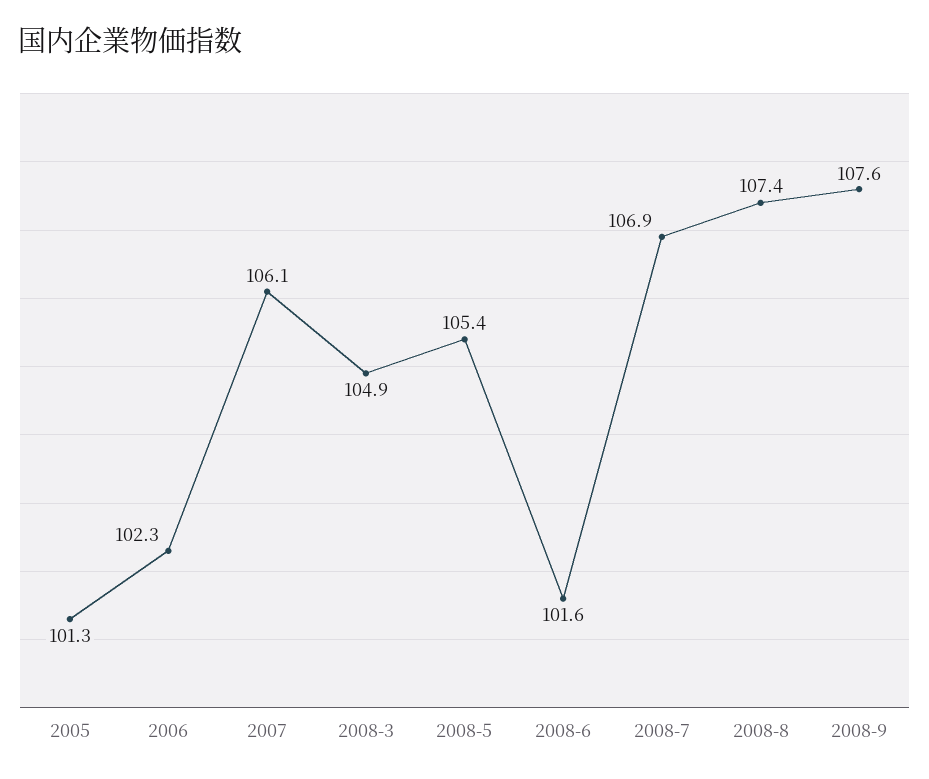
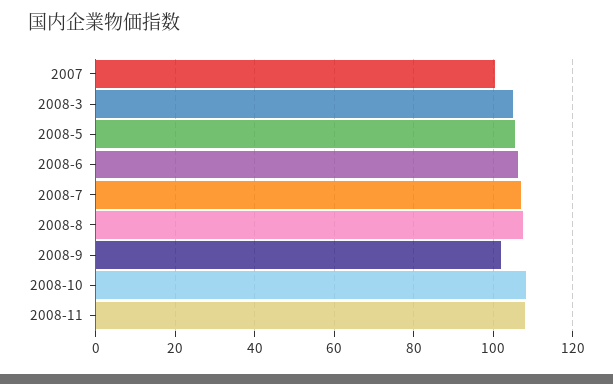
2005: 101.3 -> none
2006: 102.3 -> none
2007: 106.1 -> 100
2008-6: 101.6 -> 106
2008-9: 107.6 -> 102
2008-10: none -> 108
2008-11: none -> 108

